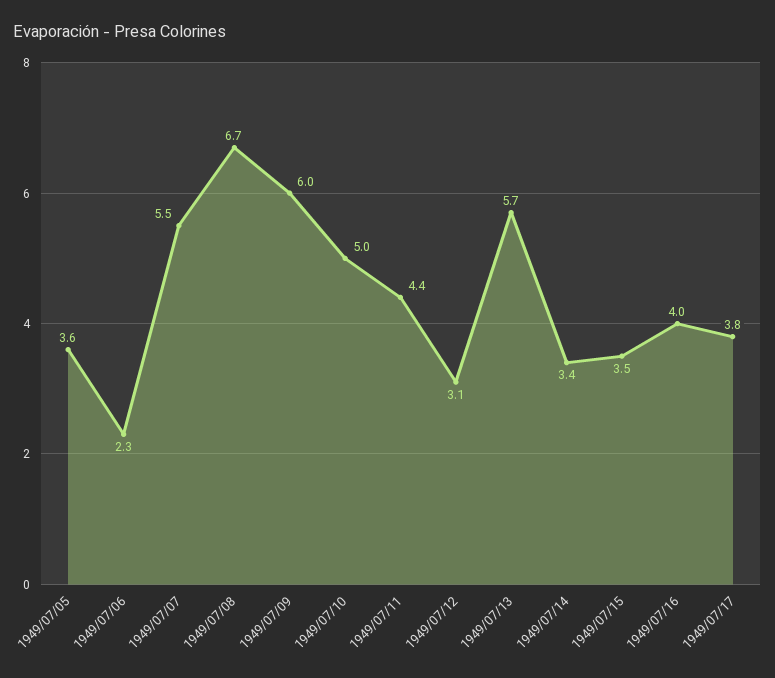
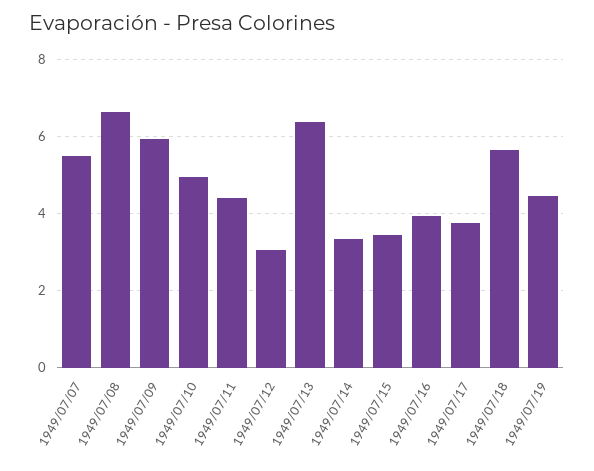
1949/07/05: 3.6 -> none
1949/07/06: 2.3 -> none
1949/07/13: 5.7 -> 6.4
1949/07/18: none -> 5.6
1949/07/19: none -> 4.4

